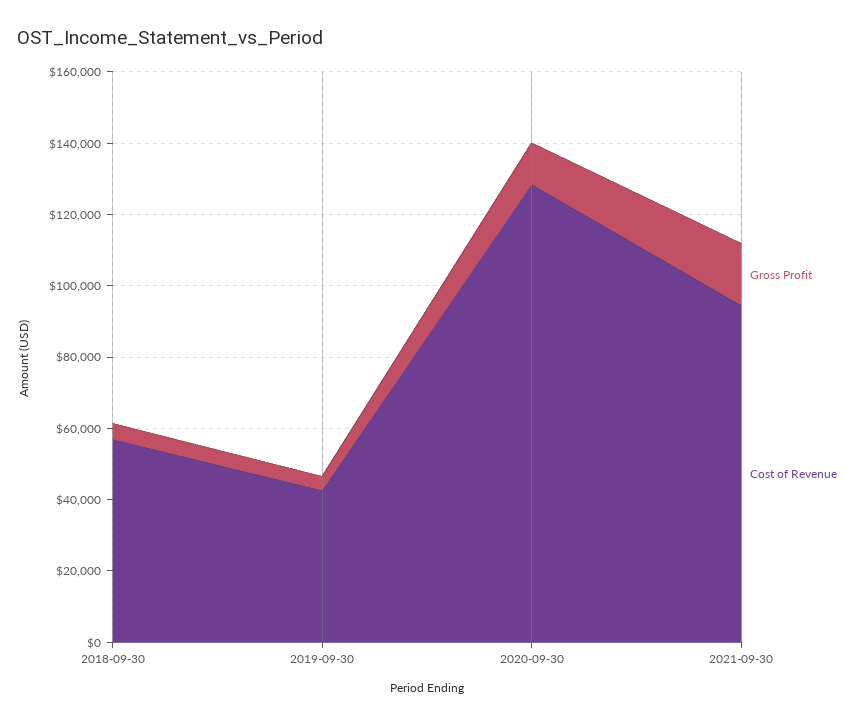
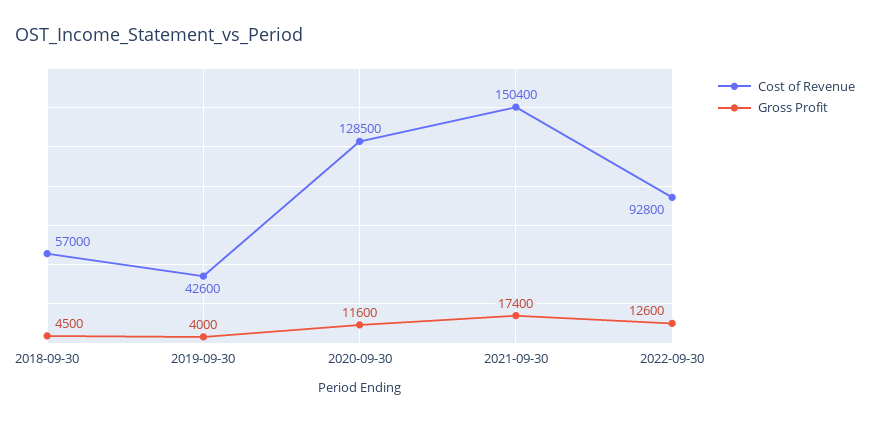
Cost of Revenue, 2021-09-30: 95000 -> 150400
Cost of Revenue, 2022-09-30: none -> 92800
Gross Profit, 2022-09-30: none -> 12600

